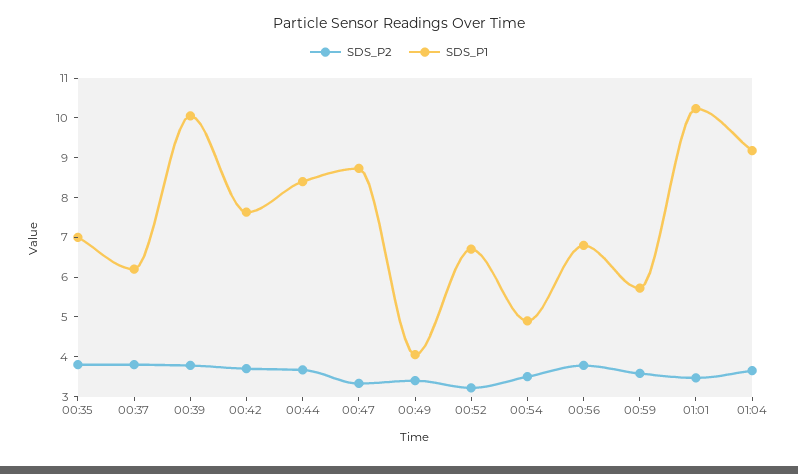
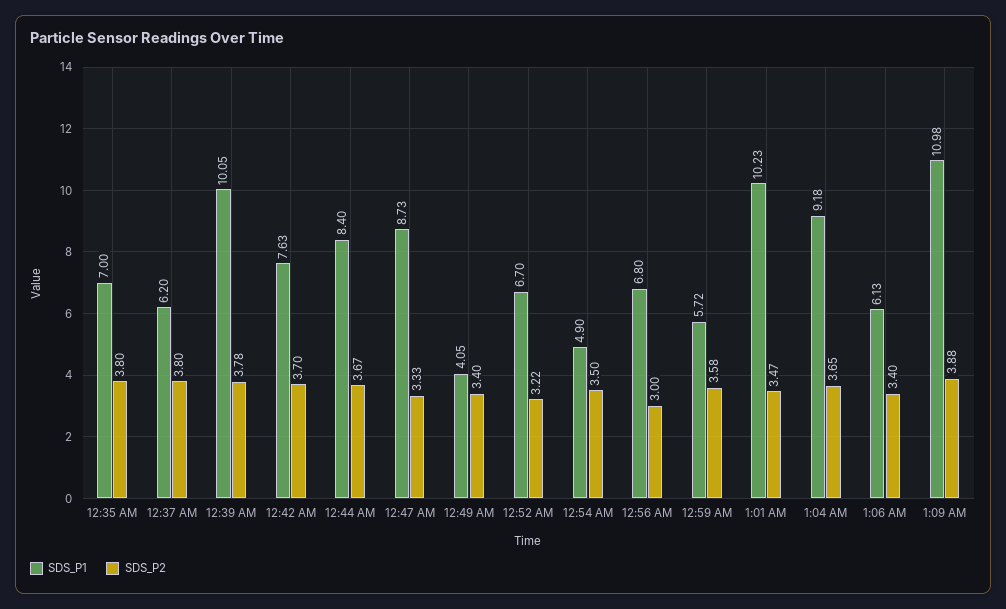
SDS_P2, 00:56: 3.75 -> 3
SDS_P1, 1:06 AM: none -> 6.13
SDS_P2, 1:06 AM: none -> 3.4
SDS_P1, 1:09 AM: none -> 10.98
SDS_P2, 1:09 AM: none -> 3.88

